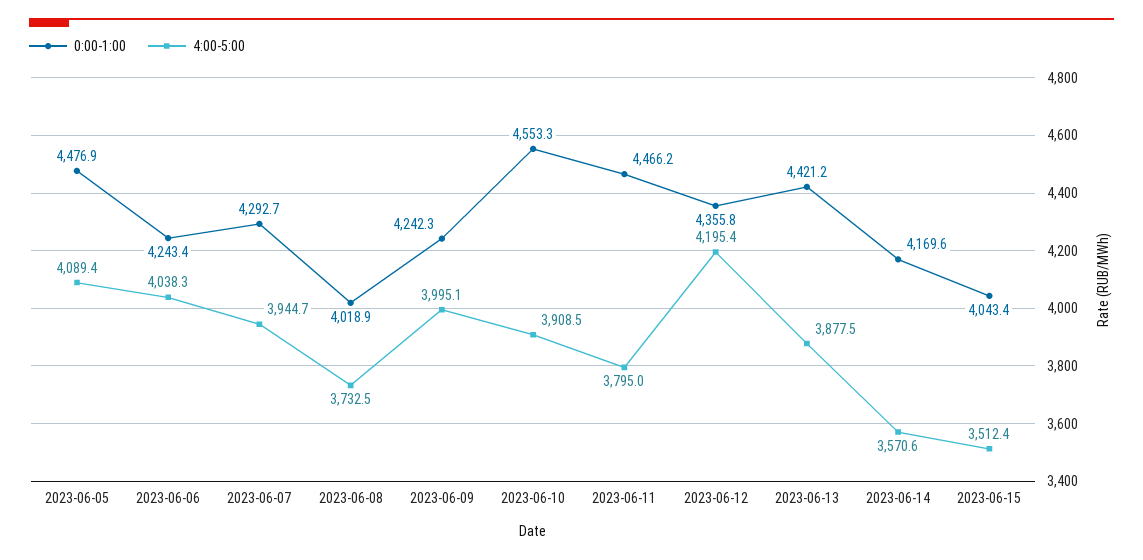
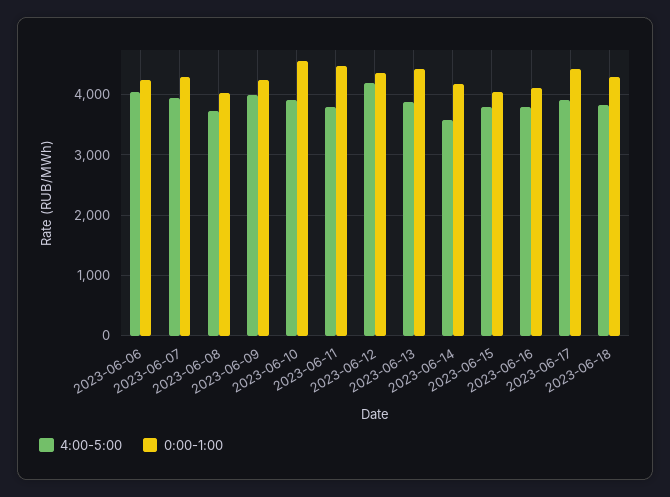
0:00-1:00, 2023-06-05: 4476.9 -> none
4:00-5:00, 2023-06-05: 4089.4 -> none
4:00-5:00, 2023-06-15: 3512.4 -> 3800
4:00-5:00, 2023-06-16: none -> 3800
0:00-1:00, 2023-06-16: none -> 4100
4:00-5:00, 2023-06-17: none -> 3900
0:00-1:00, 2023-06-17: none -> 4400
4:00-5:00, 2023-06-18: none -> 3800
0:00-1:00, 2023-06-18: none -> 4300

